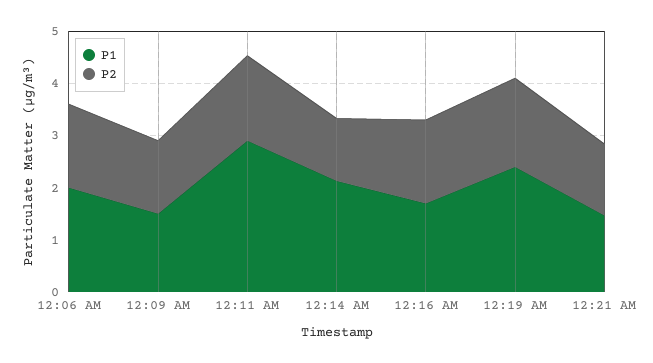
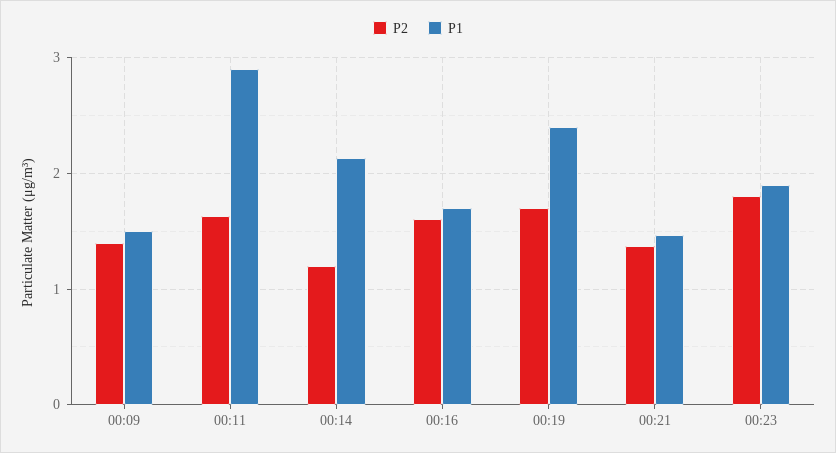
P1, 12:06 AM: 2 -> none
P2, 12:06 AM: 1.6 -> none
P2, 00:23: none -> 1.8
P1, 00:23: none -> 1.9

